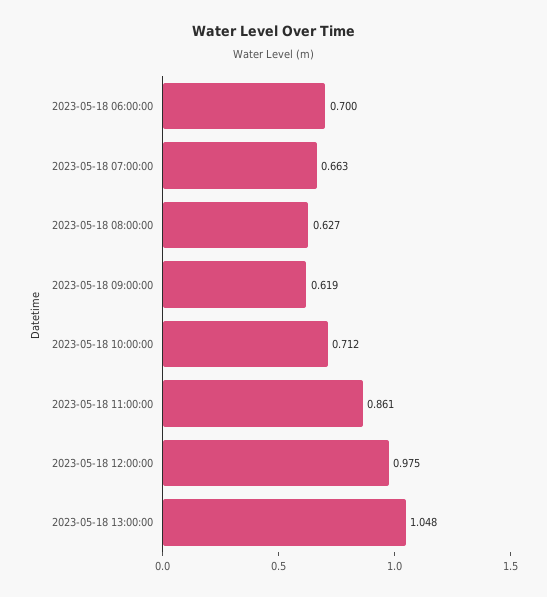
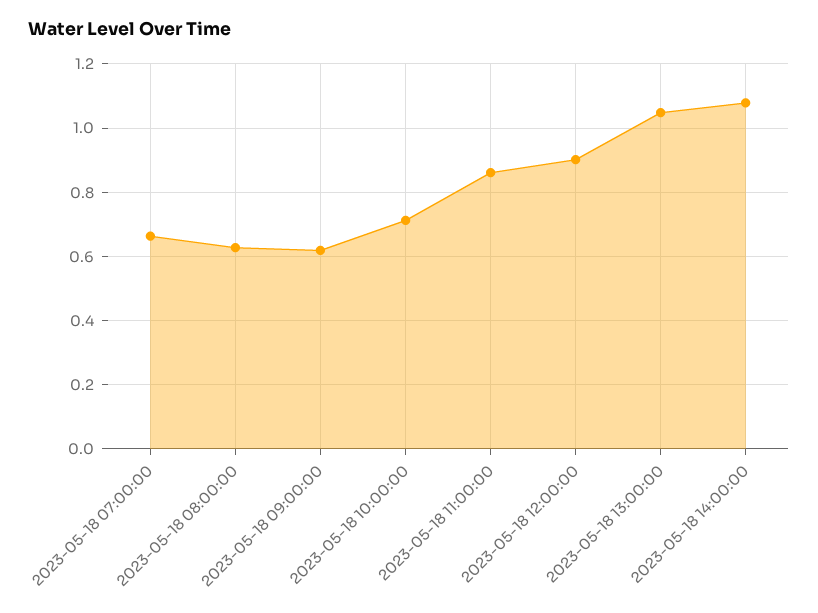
2023-05-18 06:00:00: 0.7 -> none
2023-05-18 12:00:00: 0.975 -> 0.9
2023-05-18 14:00:00: none -> 1.08

